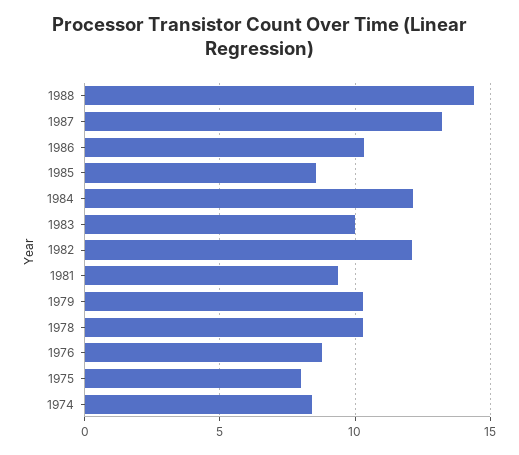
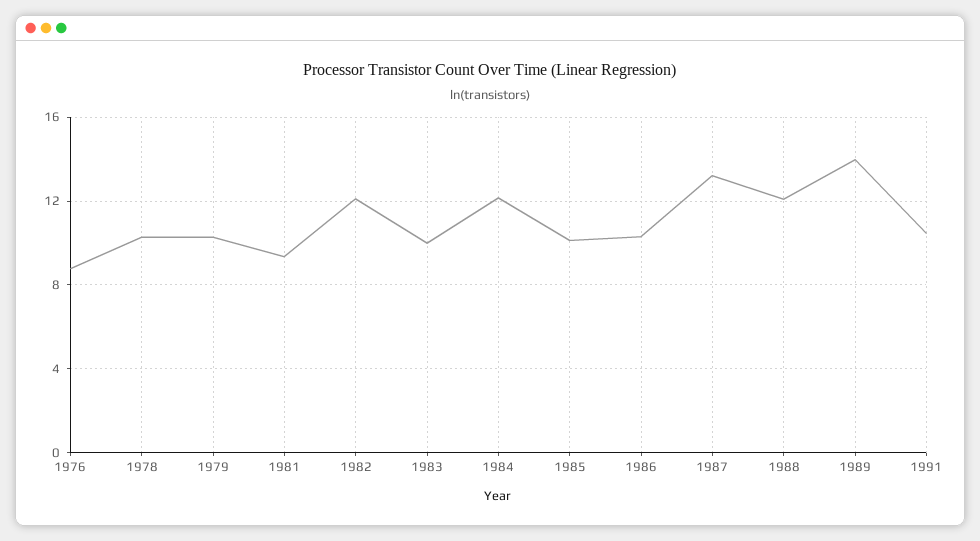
1988: 14.5 -> 12
1985: 8.5 -> 10
1975: 8 -> none
1974: 8.5 -> none
1989: none -> 14
1991: none -> 10.5

